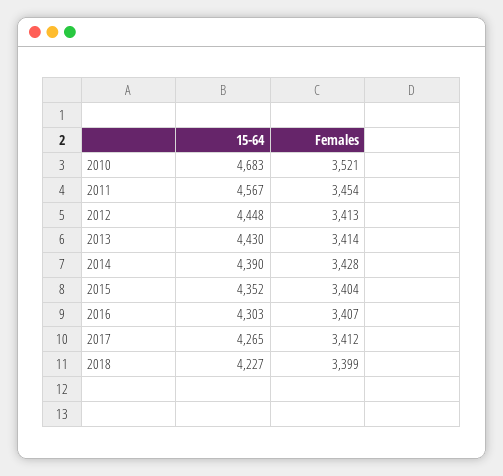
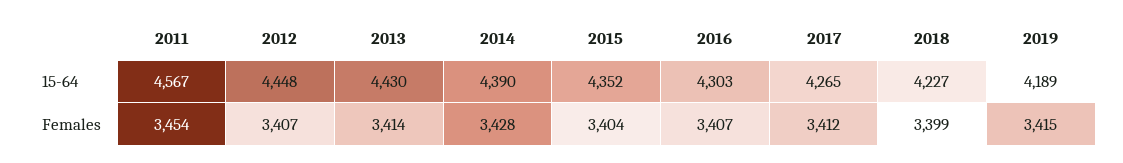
15-64, 2010: 4683 -> none
Females, 2010: 3521 -> none
Females, 2012: 3413 -> 3407
15-64, 2019: none -> 4189
Females, 2019: none -> 3415

